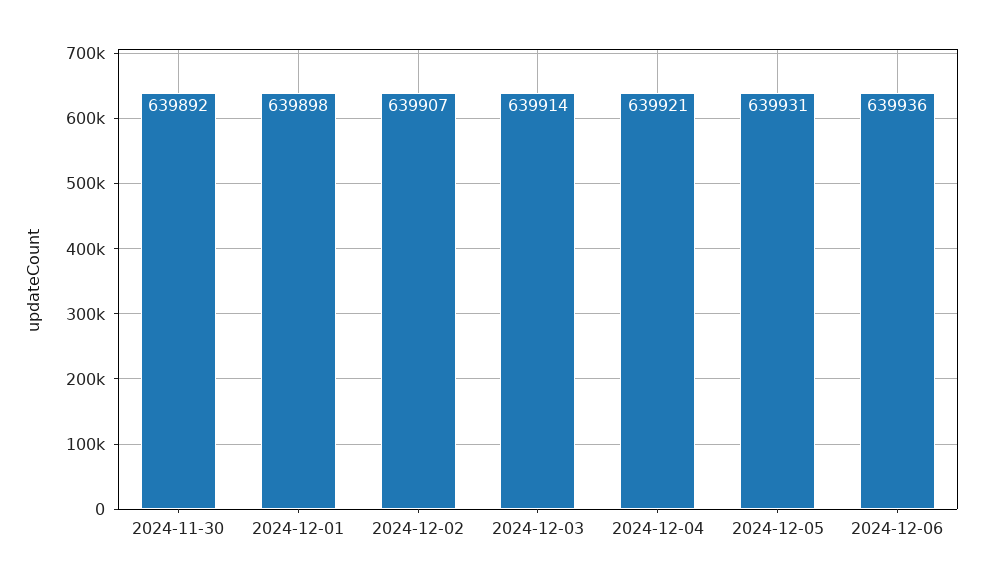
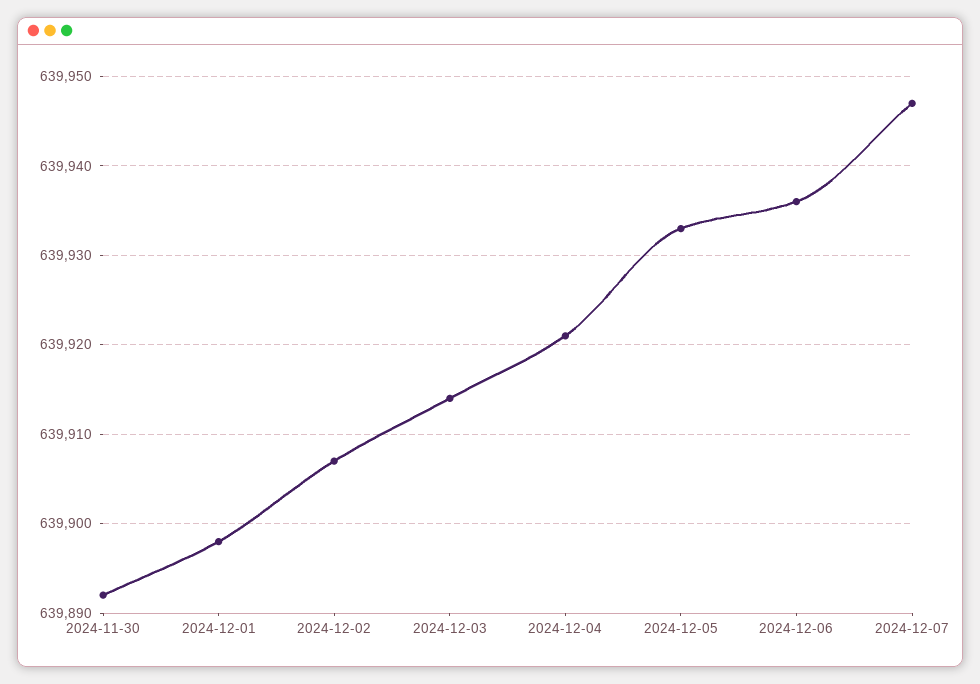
2024-12-05: 639931 -> 639933
2024-12-07: none -> 639947

